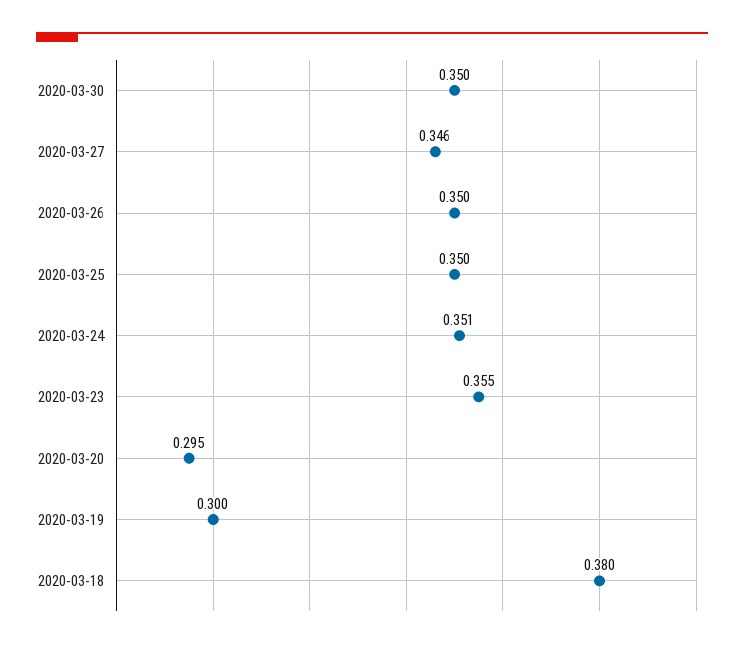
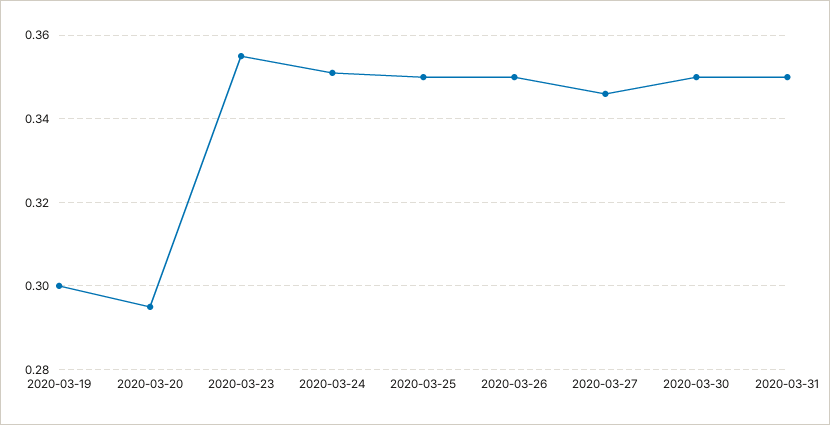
2020-03-18: 0.38 -> none
2020-03-31: none -> 0.35

